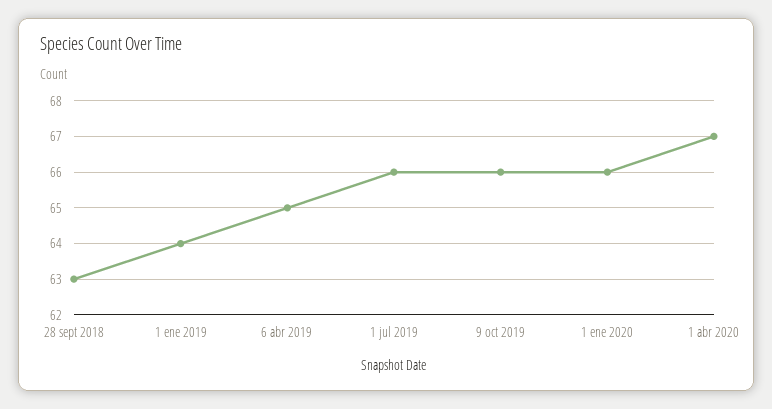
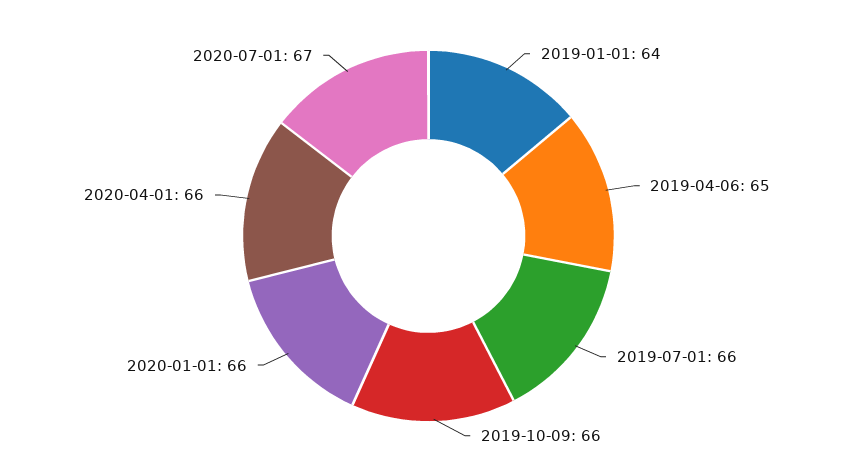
28 sept 2018: 63 -> none
1 abr 2020: 67 -> 66
2020-07-01: none -> 67

